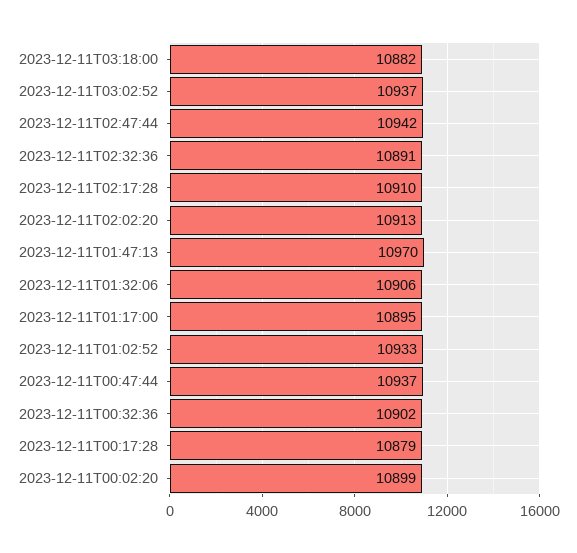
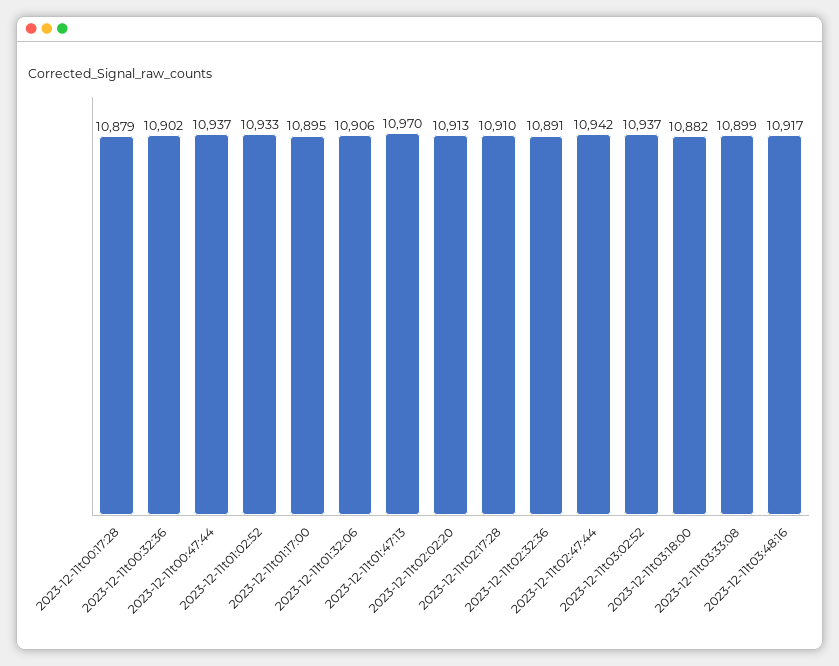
2023-12-11T00:02:20: 10899 -> none
2023-12-11t03:33:08: none -> 10899
2023-12-11t03:48:16: none -> 10917

